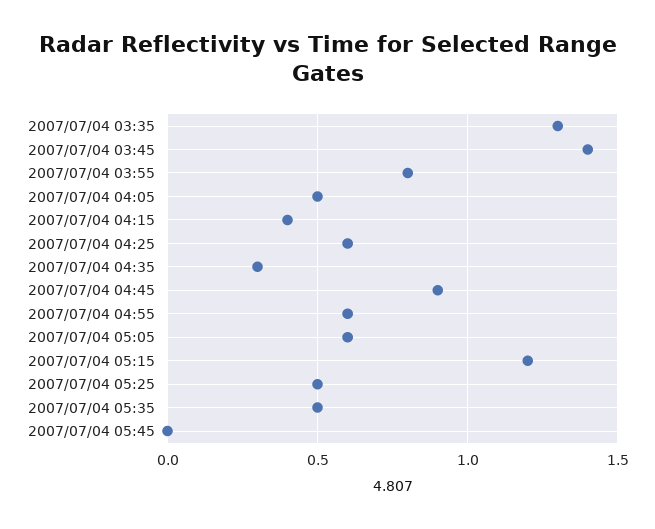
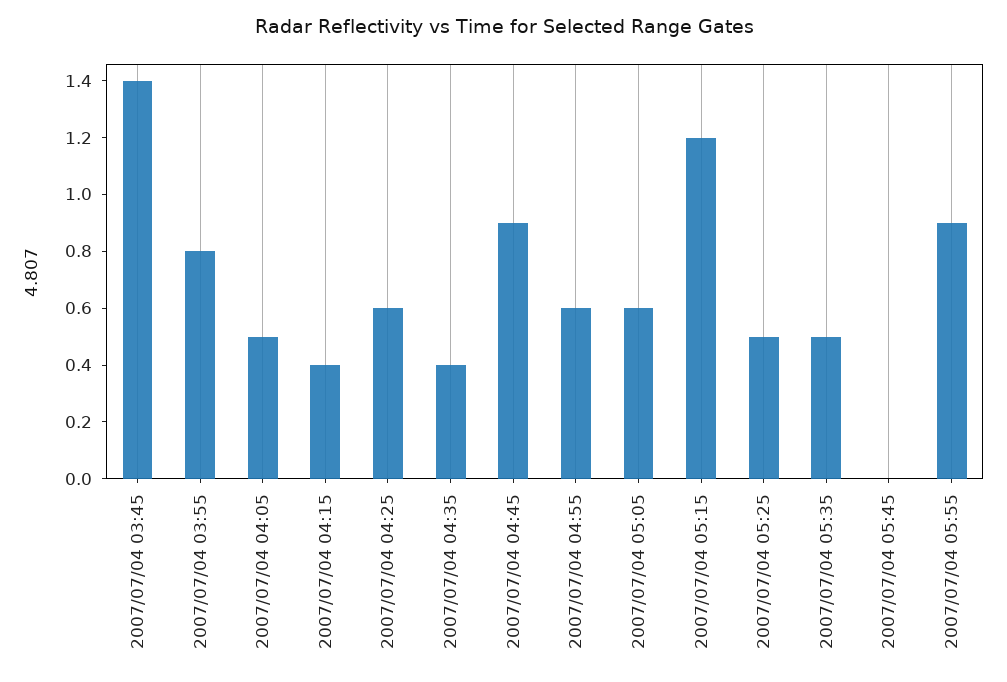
2007/07/04 03:35: 1.3 -> none
2007/07/04 04:35: 0.3 -> 0.4
2007/07/04 05:55: none -> 0.9

